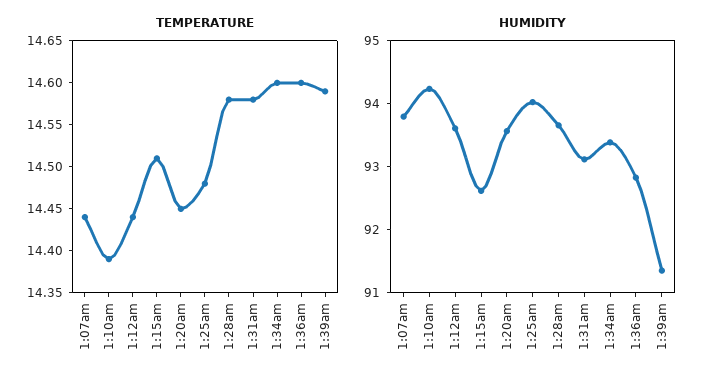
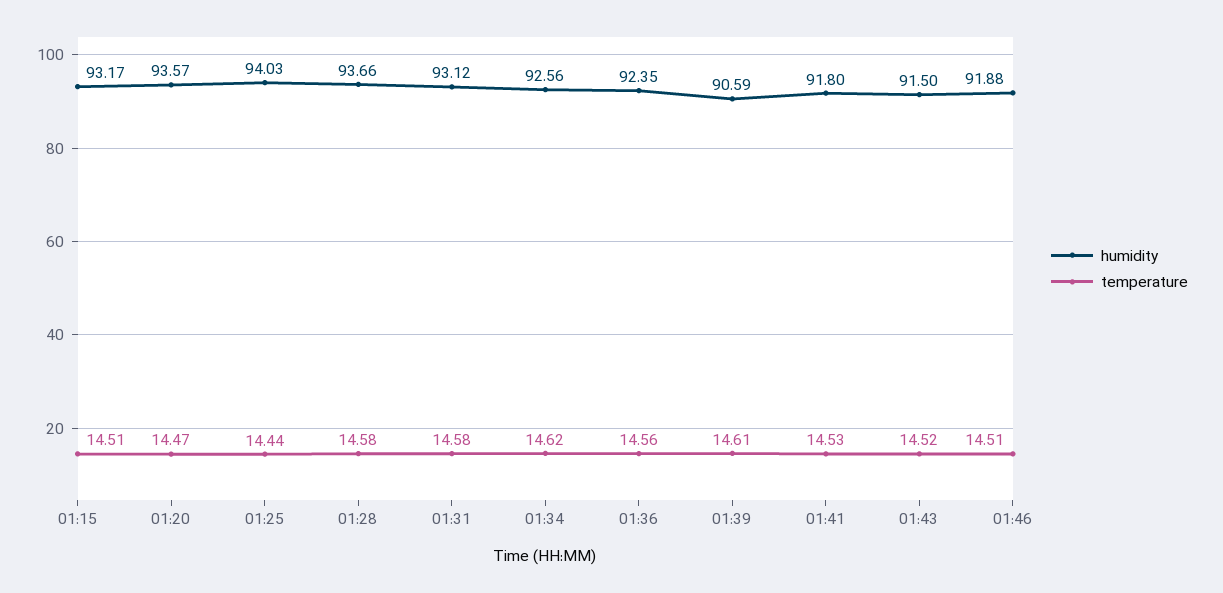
TEMPERATURE, 1:07am: 14.44 -> none
TEMPERATURE, 1:10am: 14.39 -> none
TEMPERATURE, 1:12am: 14.44 -> none
TEMPERATURE, 1:20am: 14.45 -> 14.47
TEMPERATURE, 1:25am: 14.48 -> 14.44
TEMPERATURE, 1:34am: 14.6 -> 14.62
TEMPERATURE, 1:36am: 14.6 -> 14.56
TEMPERATURE, 1:39am: 14.59 -> 14.61
HUMIDITY, 1:07am: 93.8 -> none
HUMIDITY, 1:10am: 94.2 -> none
HUMIDITY, 1:12am: 93.6 -> none
HUMIDITY, 1:15am: 92.6 -> 93.17
HUMIDITY, 1:34am: 93.4 -> 92.56
HUMIDITY, 1:36am: 92.8 -> 92.35
HUMIDITY, 1:39am: 91.4 -> 90.59
HUMIDITY, 01:41: none -> 91.8
TEMPERATURE, 01:41: none -> 14.53
HUMIDITY, 01:43: none -> 91.5
TEMPERATURE, 01:43: none -> 14.52
HUMIDITY, 01:46: none -> 91.88
TEMPERATURE, 01:46: none -> 14.51

